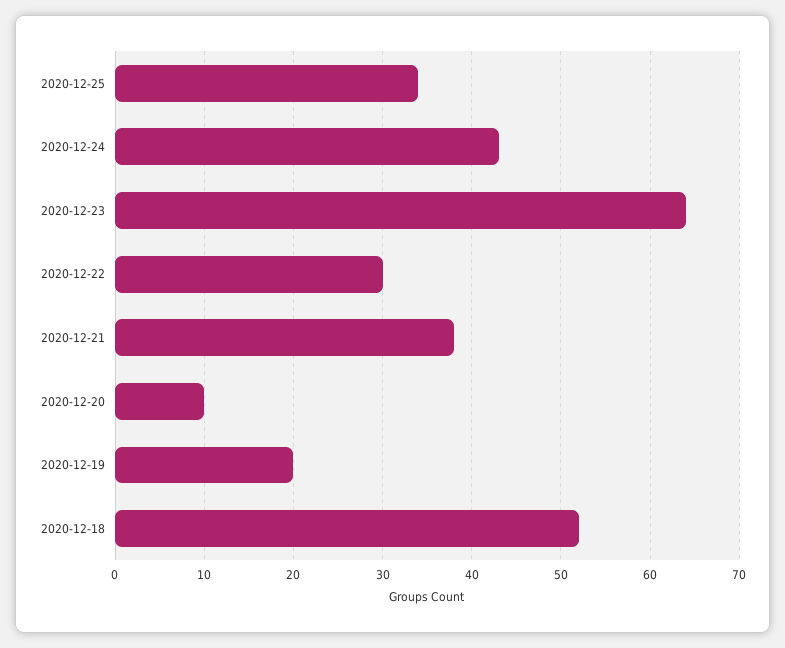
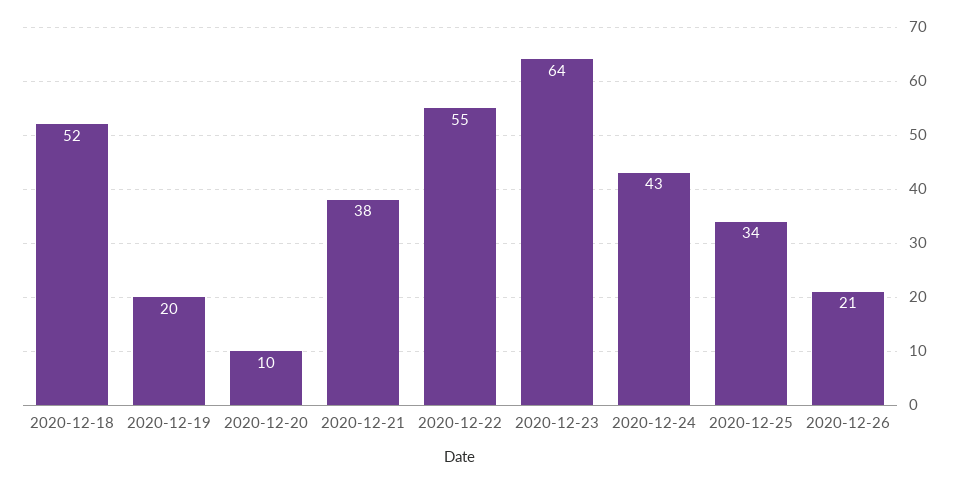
2020-12-22: 30 -> 55
2020-12-26: none -> 21

